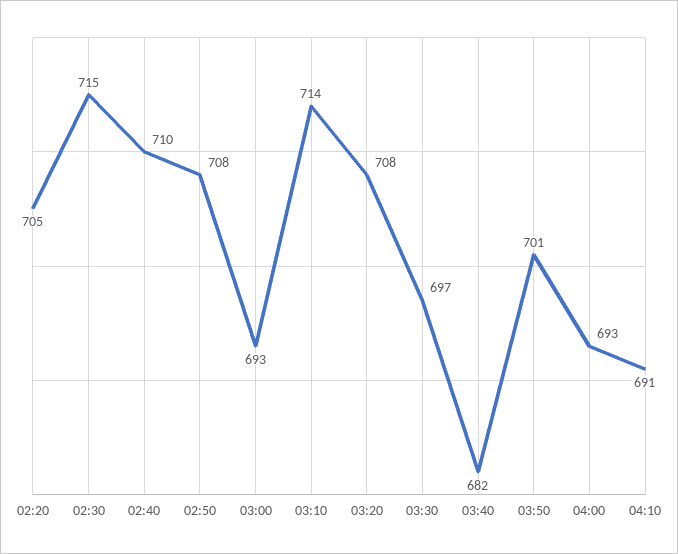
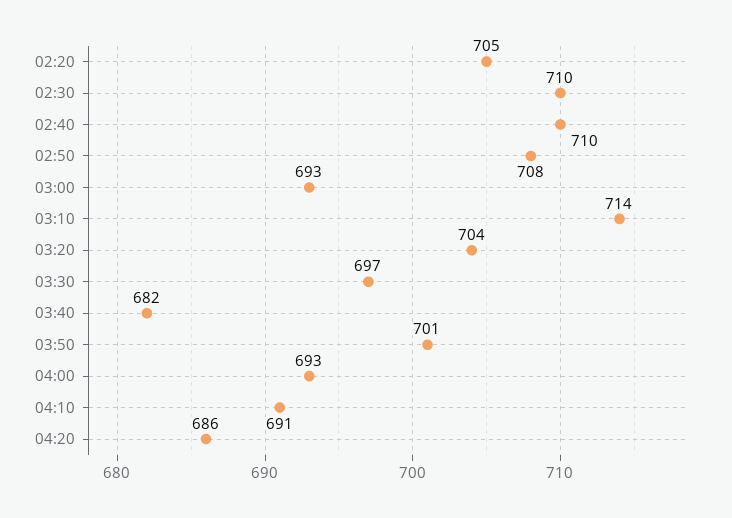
02:30: 715 -> 710
03:20: 708 -> 704
04:20: none -> 686

